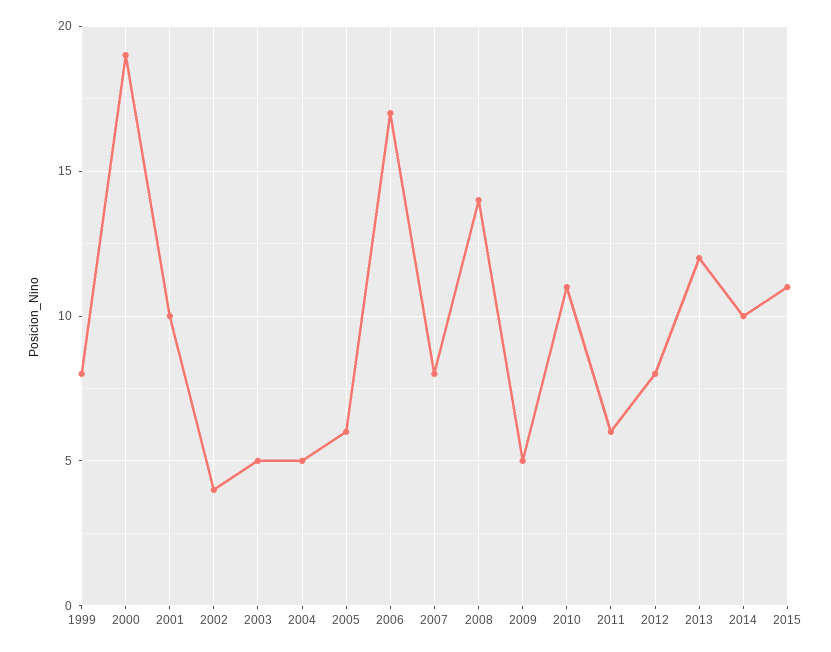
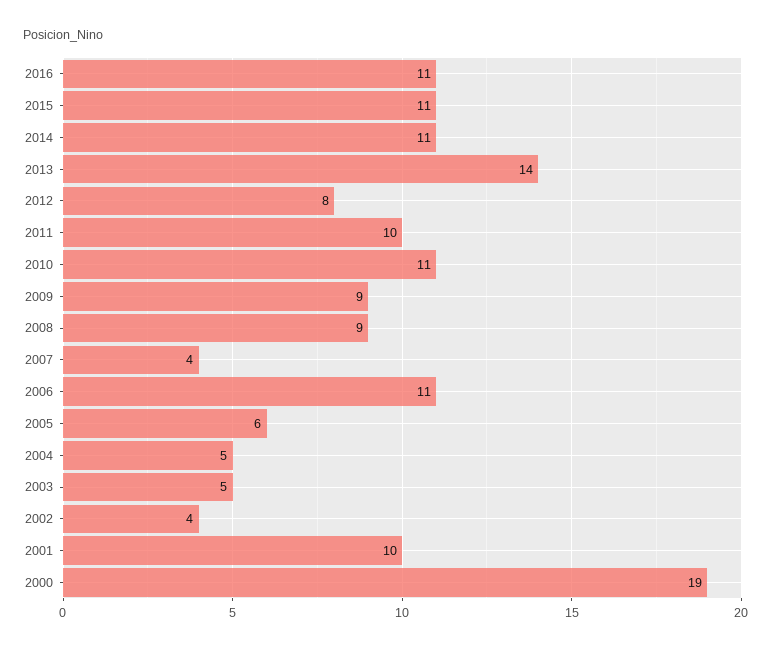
1999: 8 -> none
2006: 17 -> 11
2007: 8 -> 4
2008: 14 -> 9
2009: 5 -> 9
2011: 6 -> 10
2013: 12 -> 14
2014: 10 -> 11
2016: none -> 11

